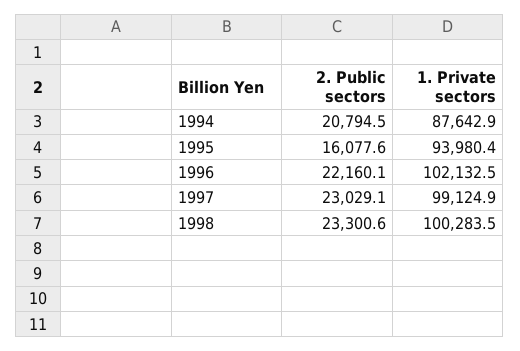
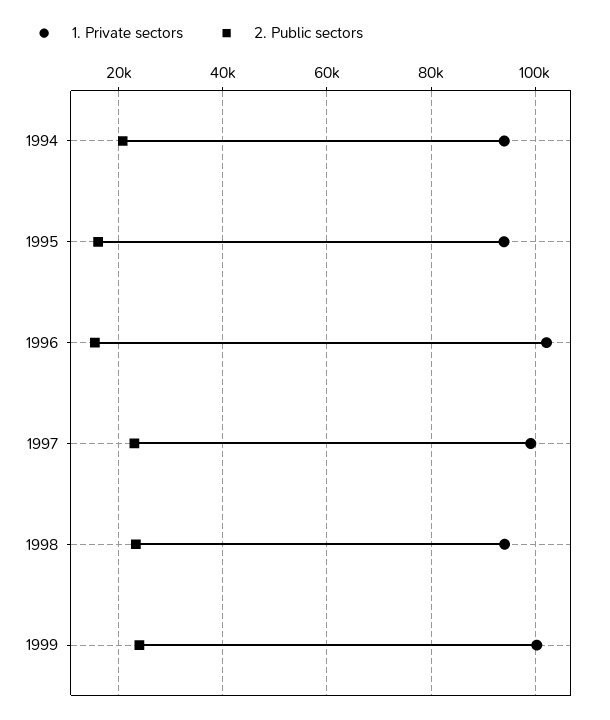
1. Private sectors, 1994: 87642.9 -> 94000
2. Public sectors, 1996: 22160.1 -> 16000
1. Private sectors, 1998: 100283.5 -> 94000
1. Private sectors, 1999: none -> 100000
2. Public sectors, 1999: none -> 24000

